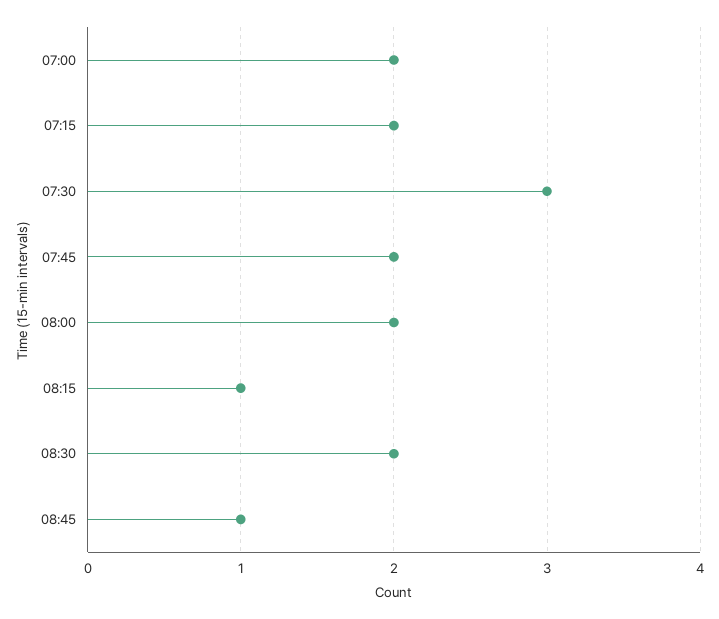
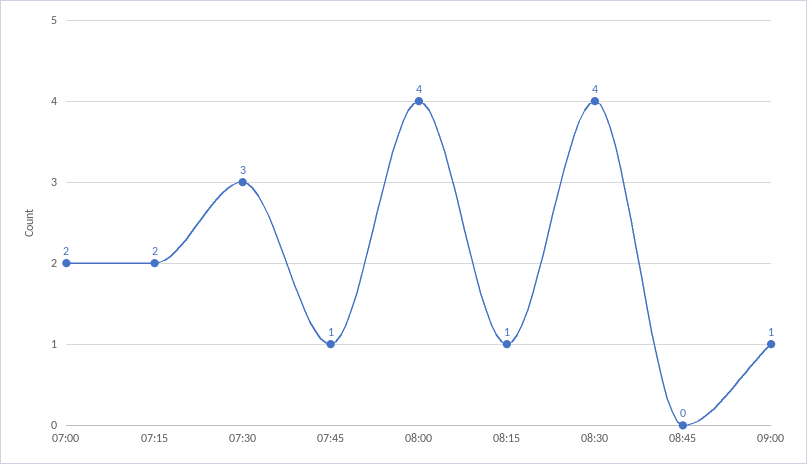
07:45: 2 -> 1
08:00: 2 -> 4
08:30: 2 -> 4
08:45: 1 -> 0
09:00: none -> 1

